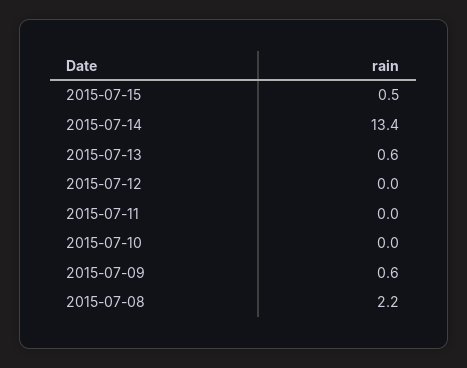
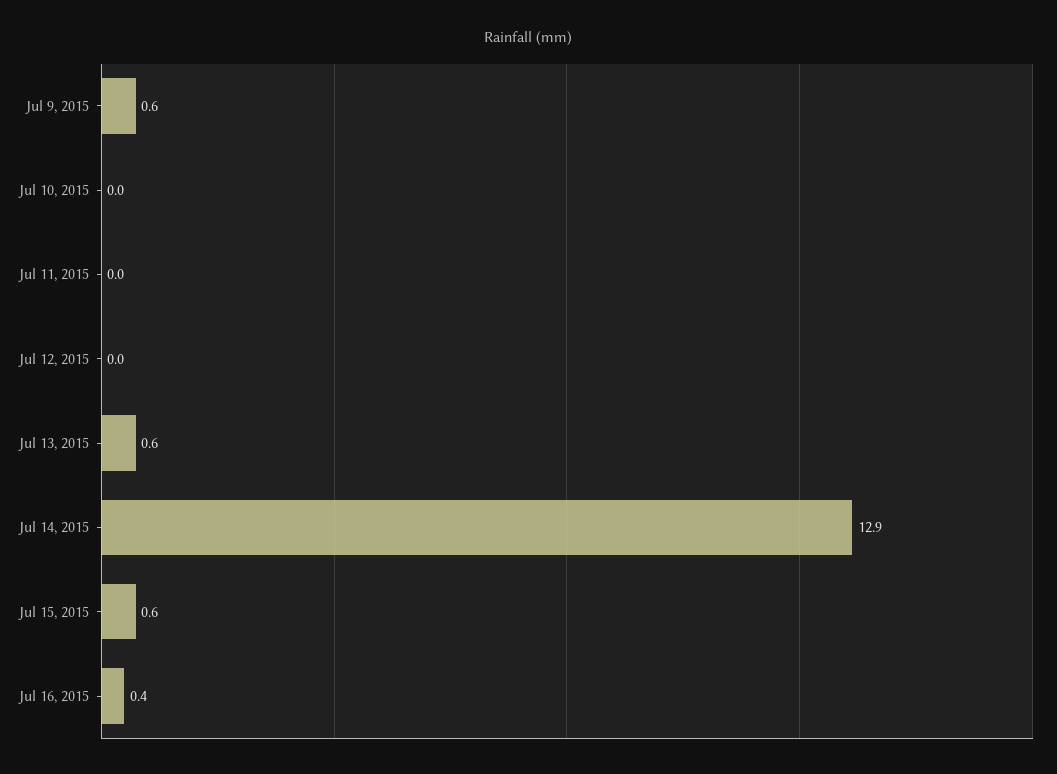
2015-07-15: 0.5 -> 0.6
2015-07-14: 13.4 -> 12.9
2015-07-08: 2.2 -> none
Jul 16, 2015: none -> 0.4

